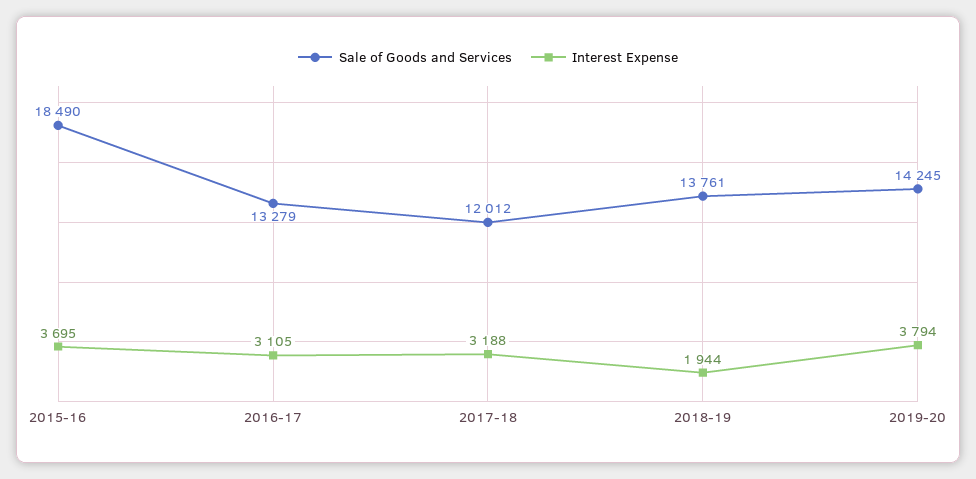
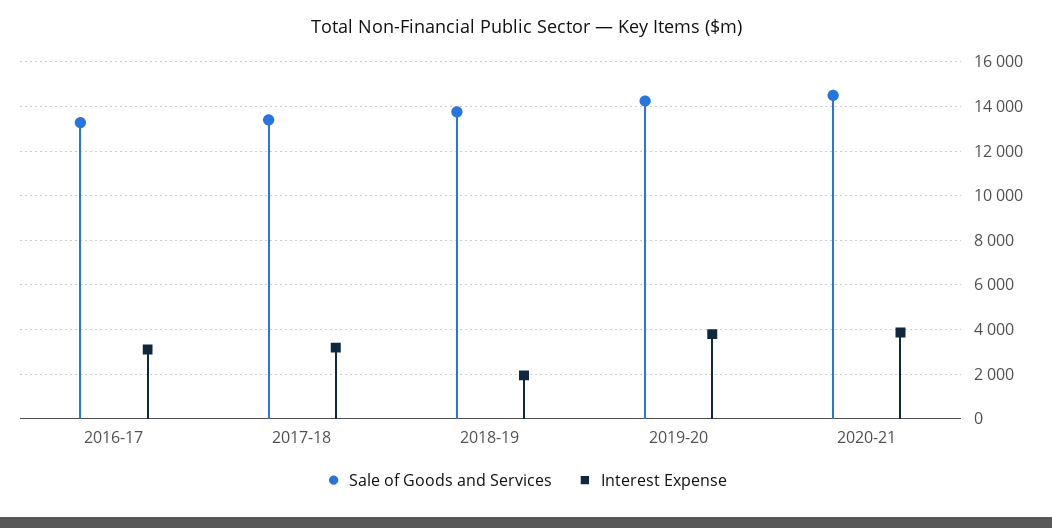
Sale of Goods and Services, 2015-16: 18490 -> none
Interest Expense, 2015-16: 3695 -> none
Sale of Goods and Services, 2017-18: 12012 -> 13500
Sale of Goods and Services, 2020-21: none -> 14500
Interest Expense, 2020-21: none -> 4000

